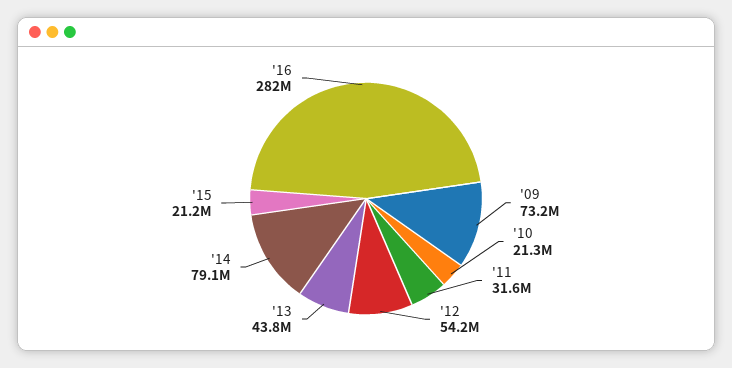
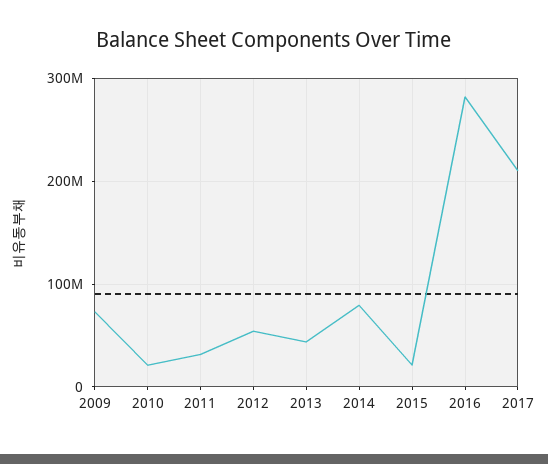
2017: none -> 210000000

